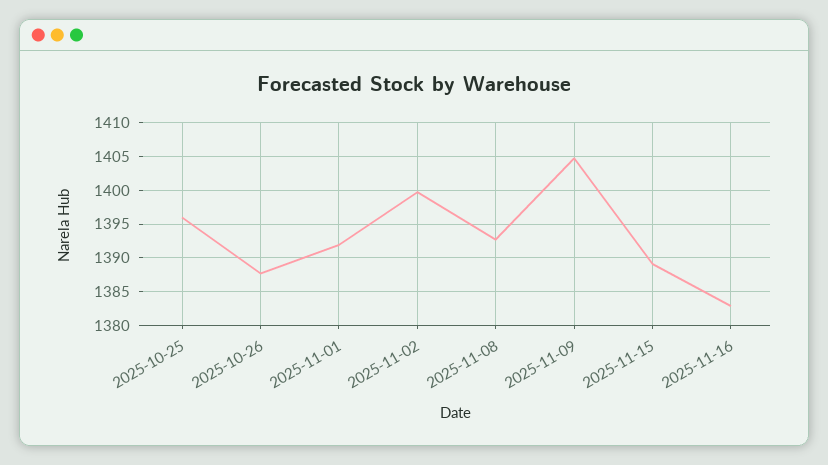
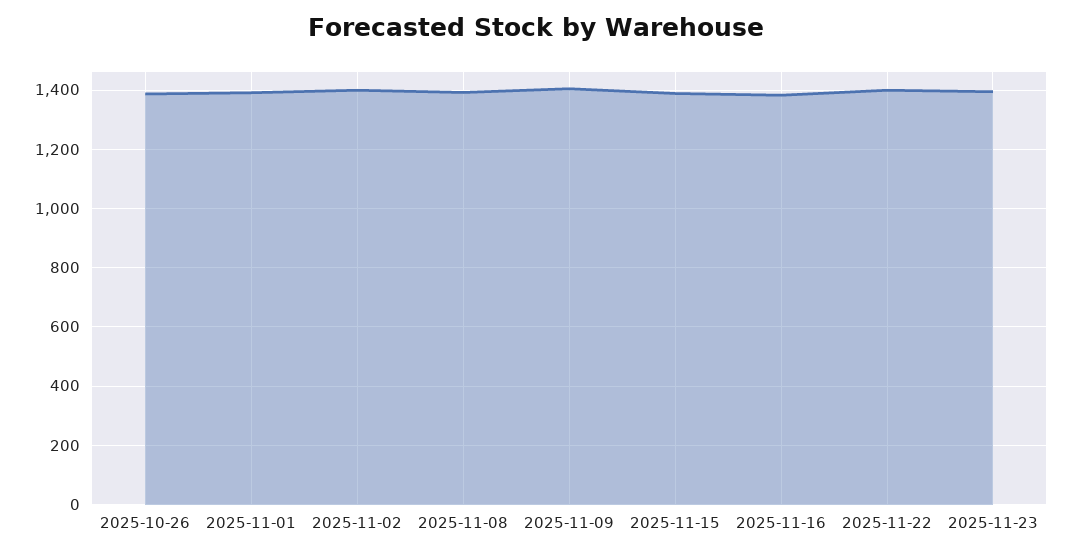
2025-10-25: 1396 -> none
2025-11-22: none -> 1400
2025-11-23: none -> 1400

